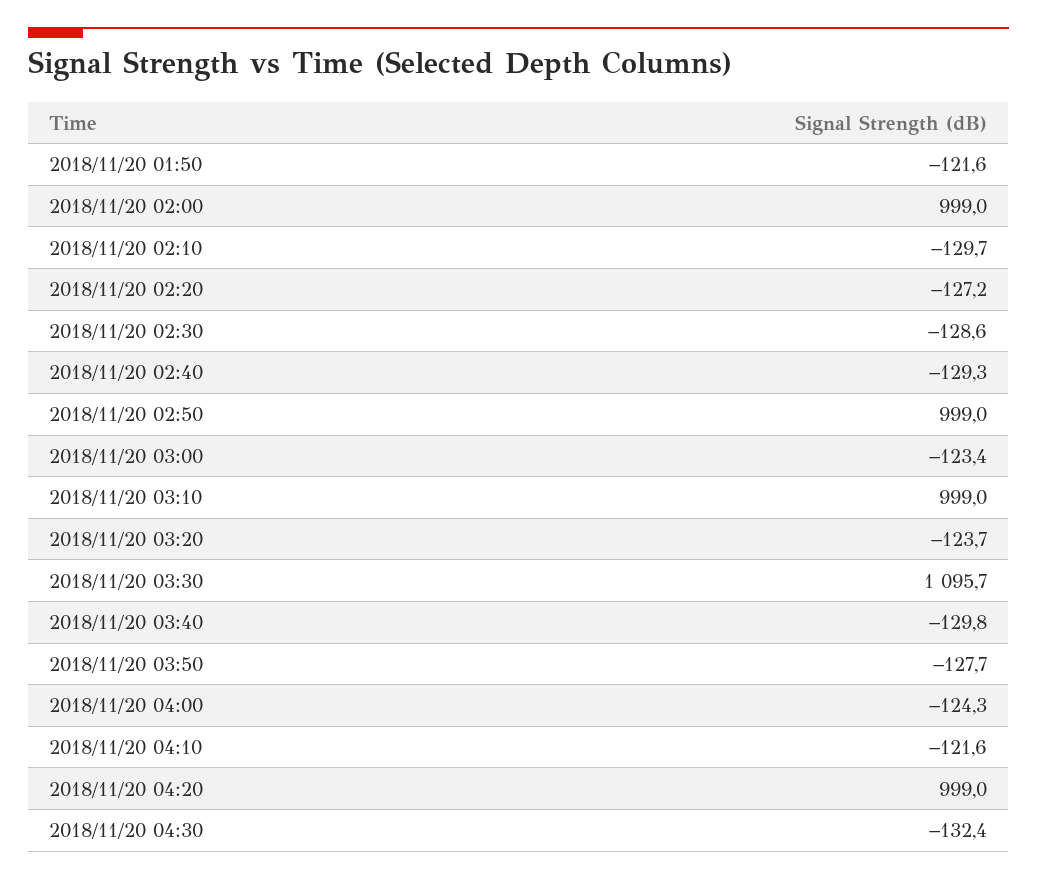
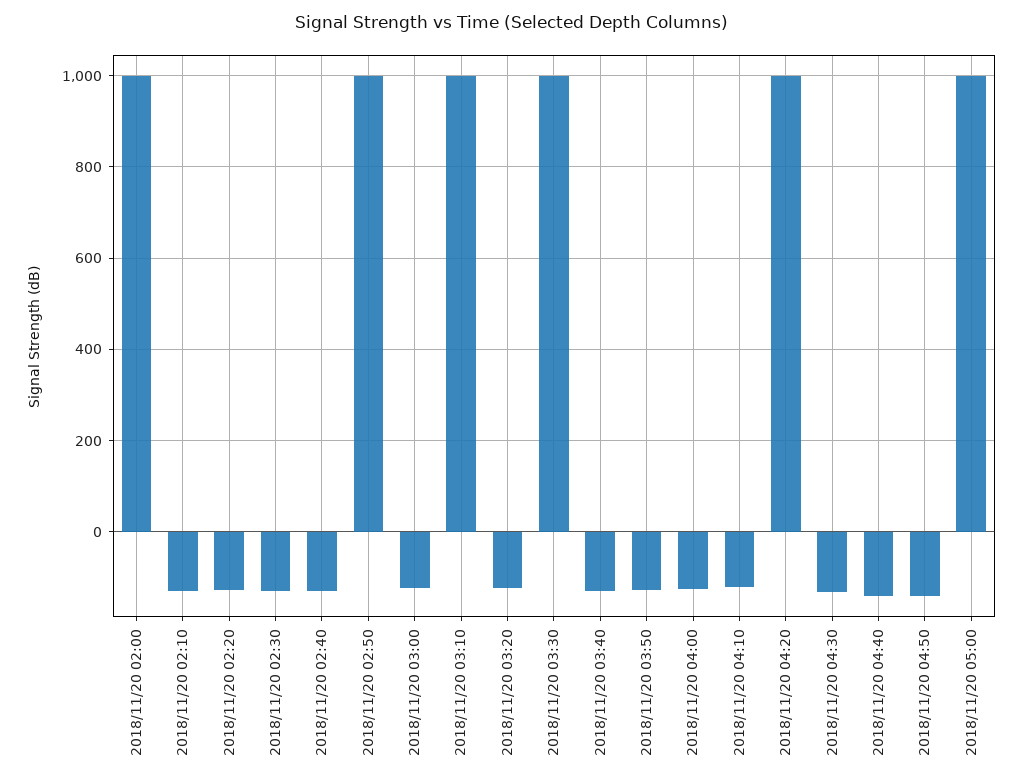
2018/11/20 01:50: -121.6 -> none
2018/11/20 03:30: 1095.7 -> 1000
2018/11/20 04:40: none -> -140
2018/11/20 04:50: none -> -140
2018/11/20 05:00: none -> 1000

